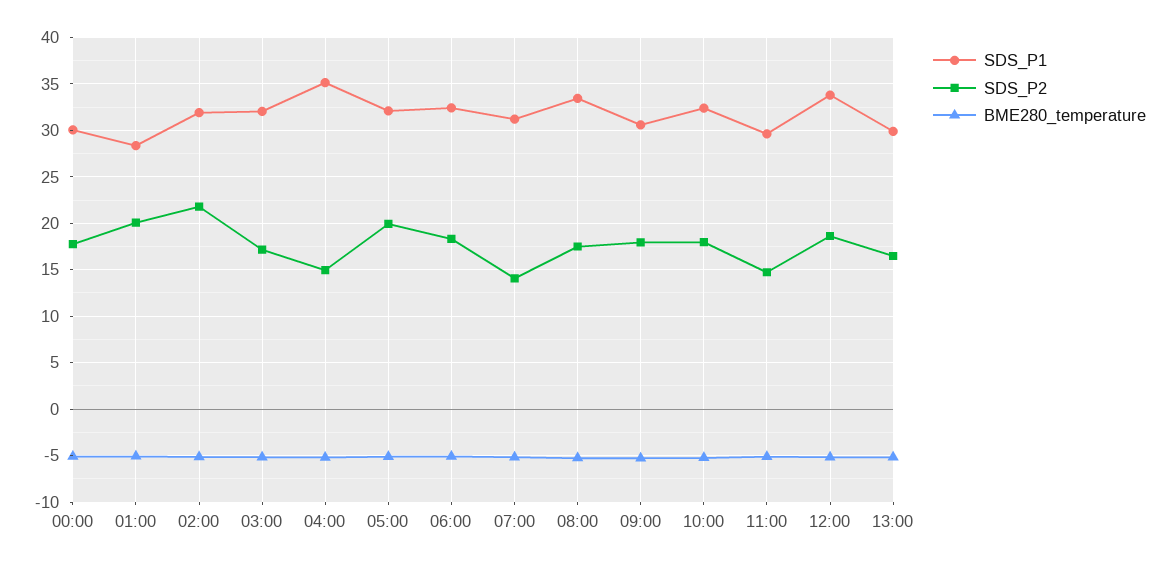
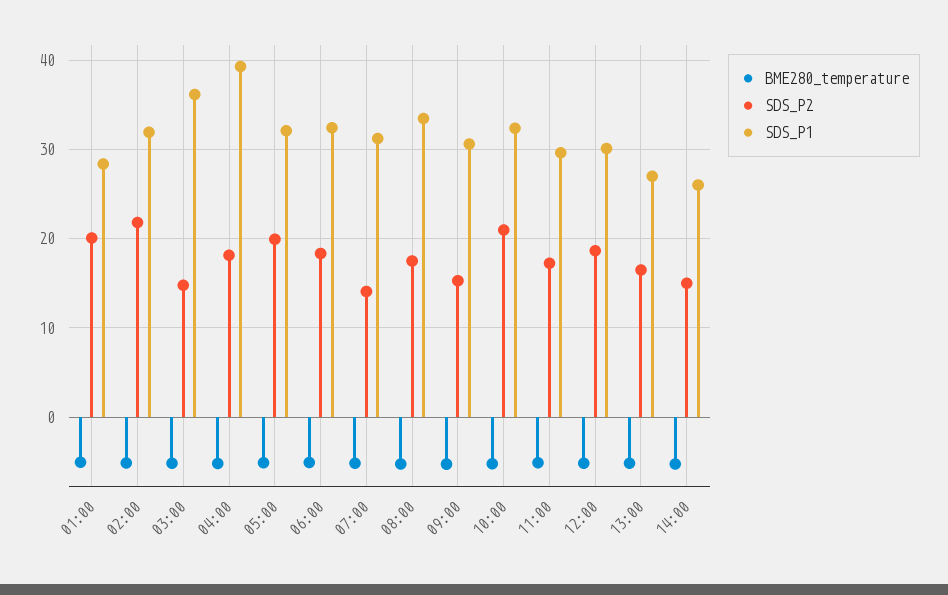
SDS_P1, 00:00: 30 -> none
SDS_P2, 00:00: 18 -> none
BME280_temperature, 00:00: -5 -> none
SDS_P1, 03:00: 32 -> 36
SDS_P2, 03:00: 17 -> 15
SDS_P1, 04:00: 35 -> 39
SDS_P2, 04:00: 15 -> 18
SDS_P2, 09:00: 18 -> 15
SDS_P2, 10:00: 18 -> 21
SDS_P2, 11:00: 15 -> 17
SDS_P1, 12:00: 34 -> 30
SDS_P1, 13:00: 30 -> 27
BME280_temperature, 14:00: none -> -5
SDS_P2, 14:00: none -> 15
SDS_P1, 14:00: none -> 26

